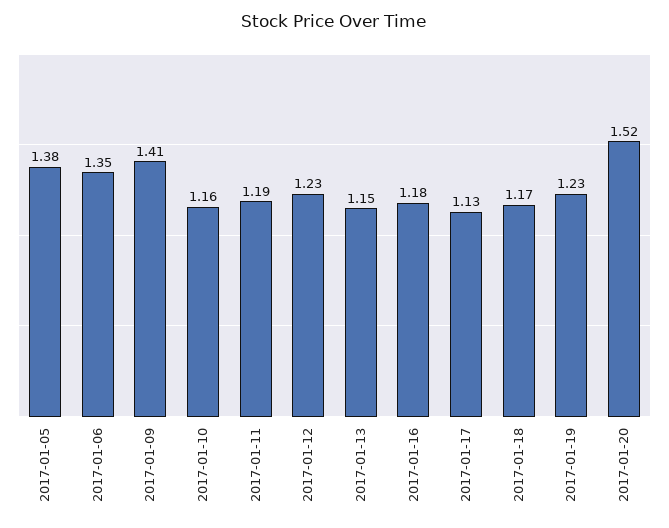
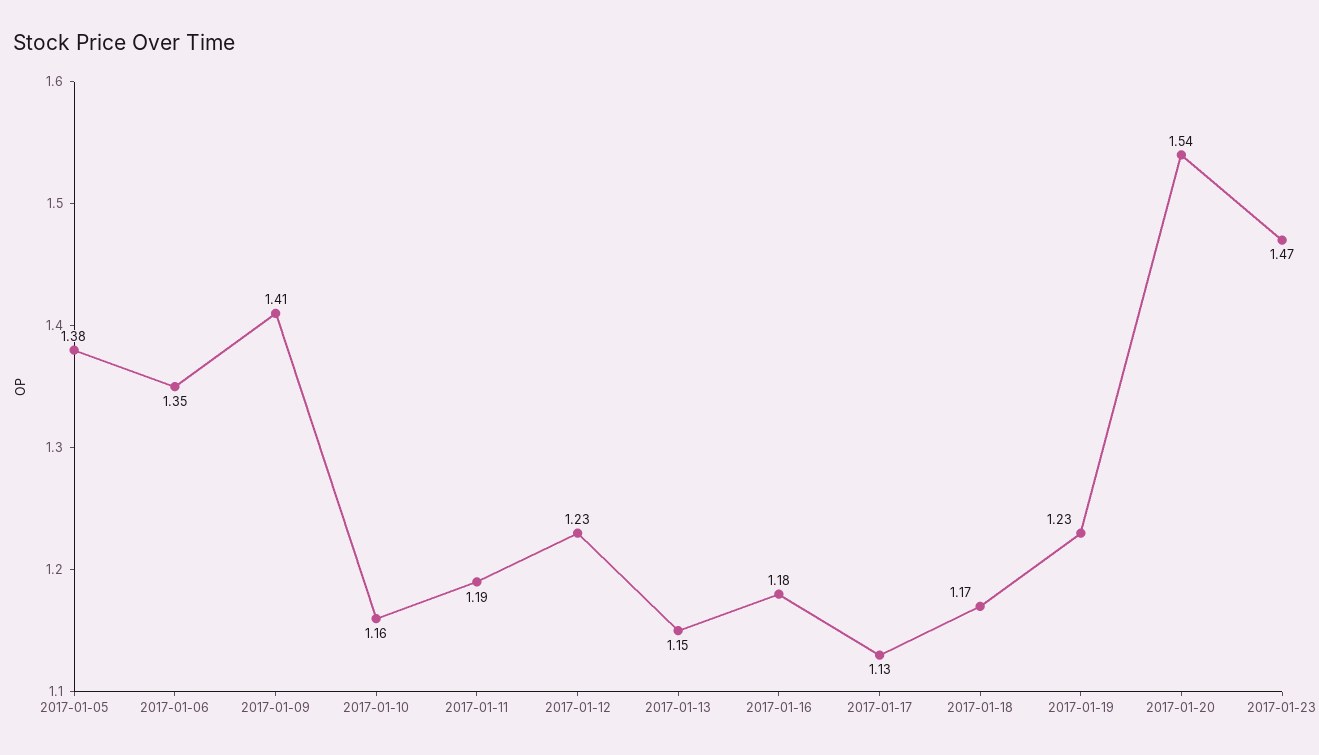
2017-01-20: 1.52 -> 1.54
2017-01-23: none -> 1.47

